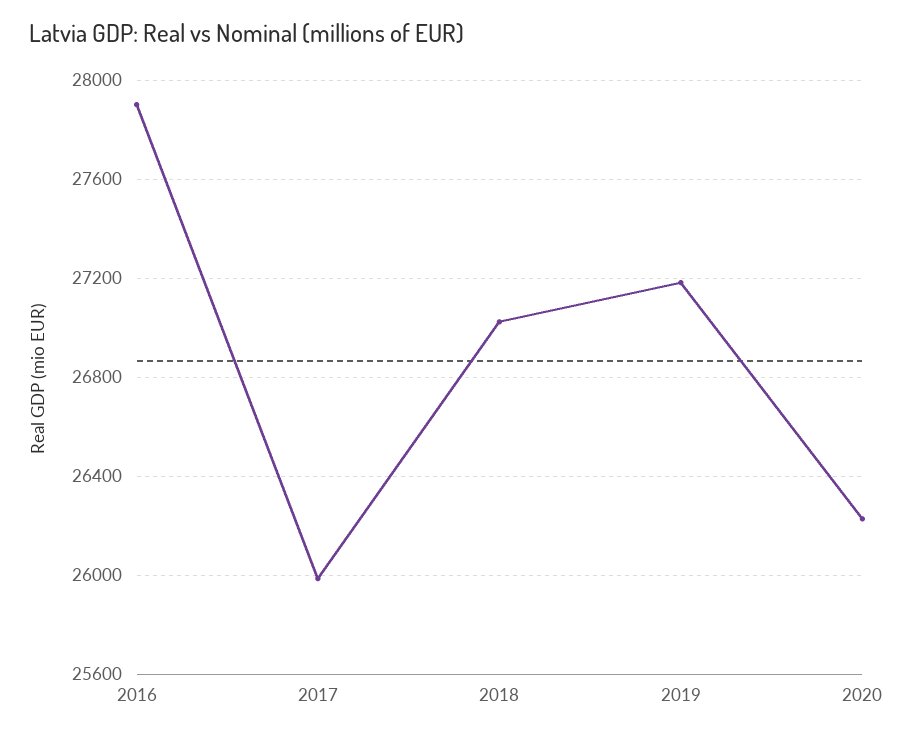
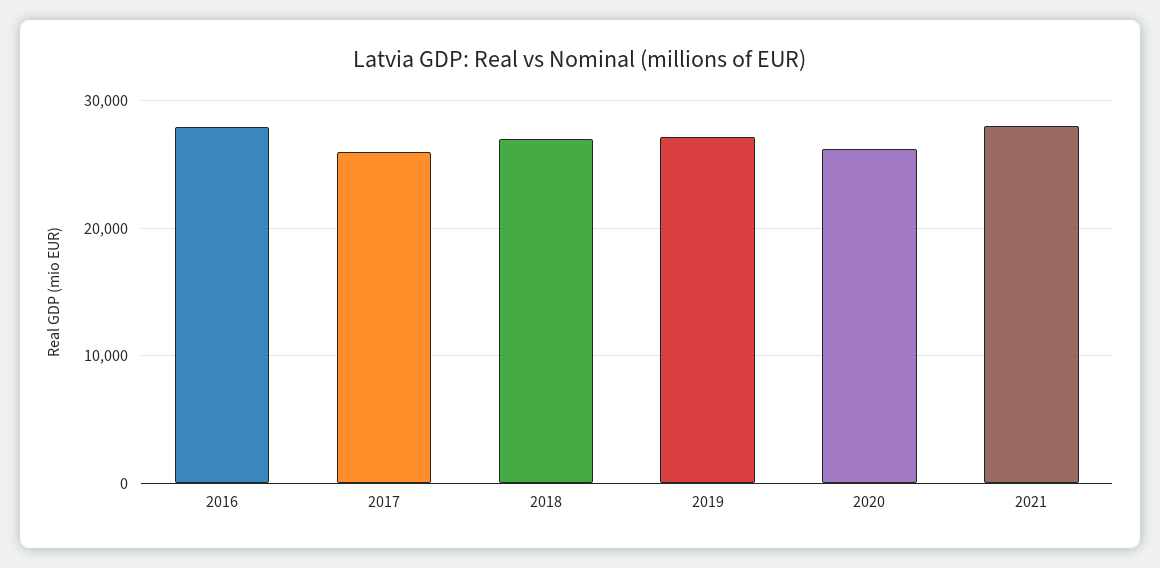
2021: none -> 28000

